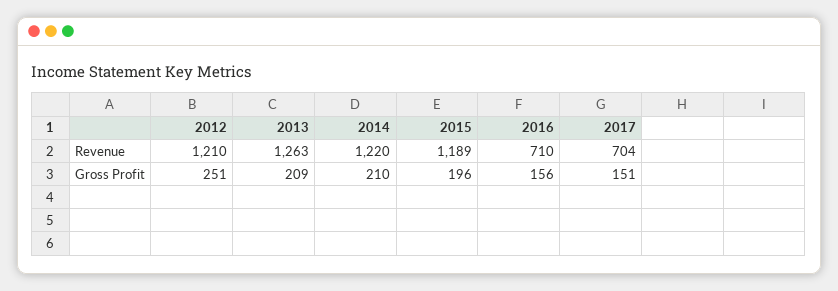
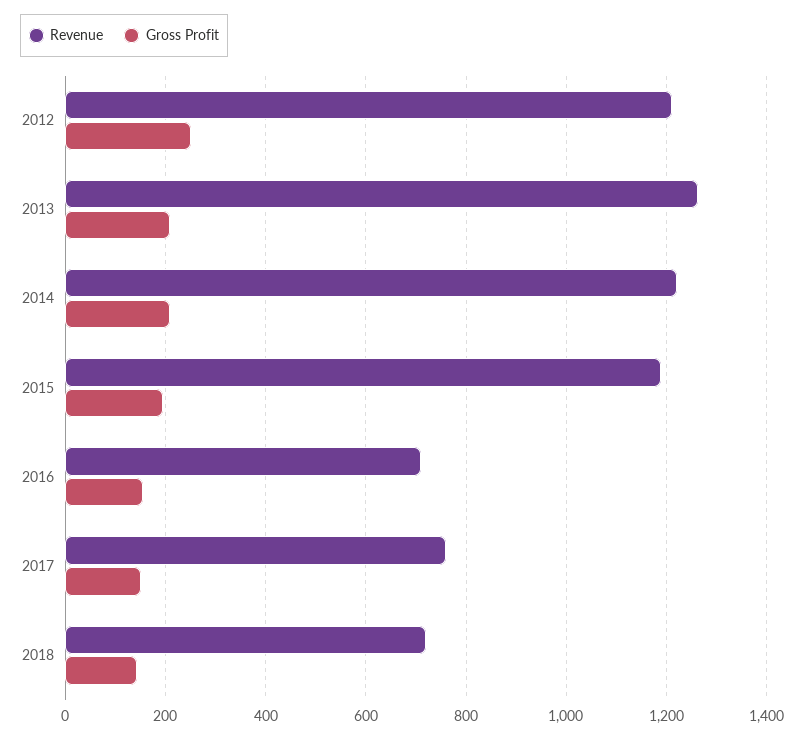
Revenue, 2017: 704 -> 760
Revenue, 2018: none -> 720
Gross Profit, 2018: none -> 140

